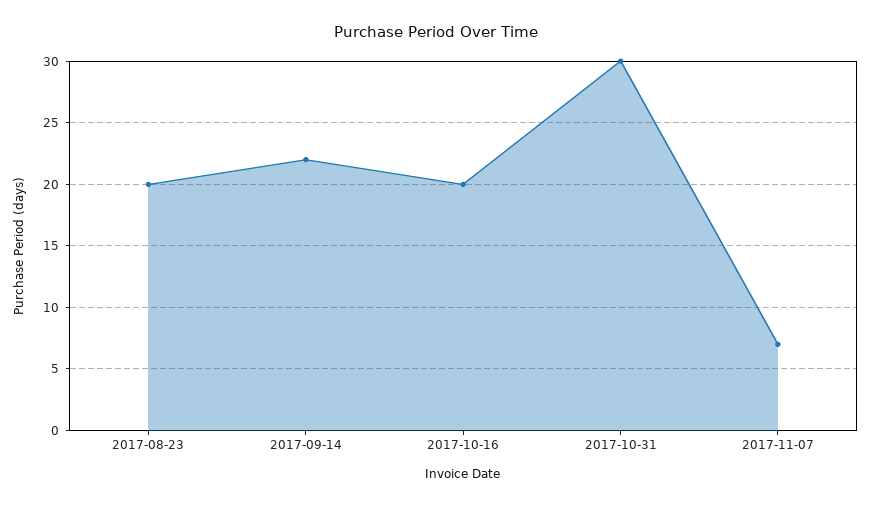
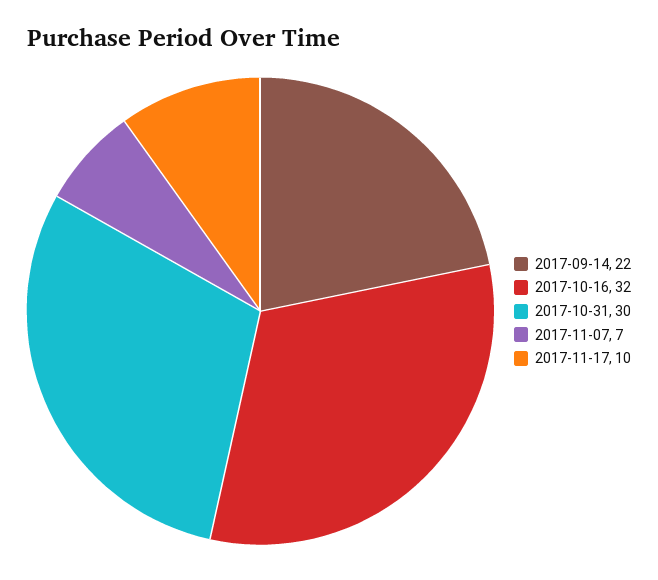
2017-08-23: 20 -> none
2017-10-16: 20 -> 32
2017-11-17: none -> 10

